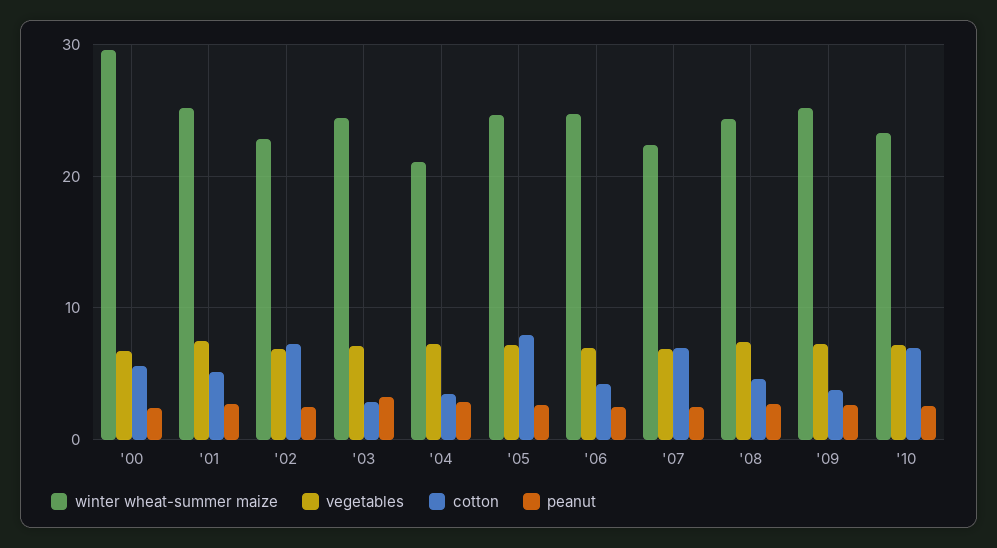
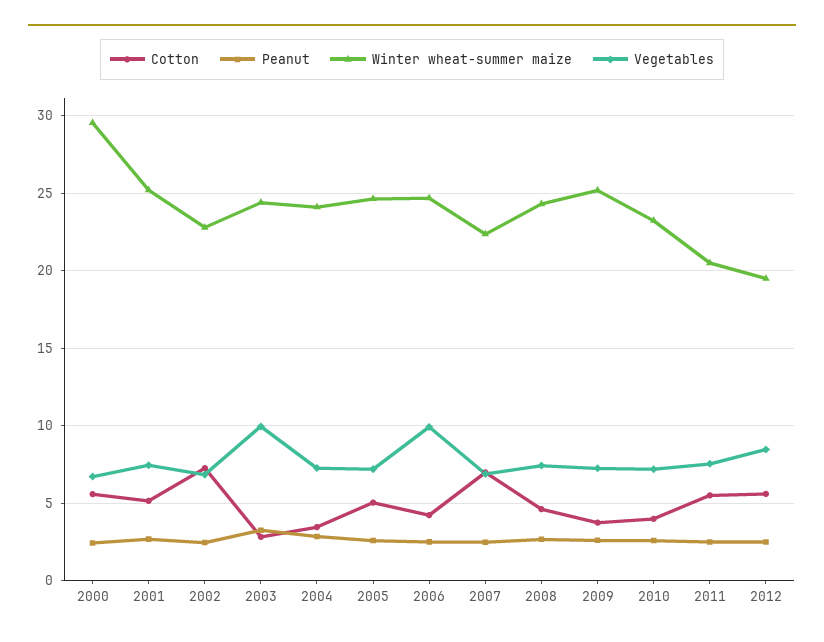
vegetables, '03: 7 -> 10
winter wheat-summer maize, '04: 21 -> 24
cotton, '05: 8 -> 5
vegetables, '06: 7 -> 10
cotton, '10: 7 -> 4
cotton, 2011: none -> 5.5
peanut, 2011: none -> 2.5
winter wheat-summer maize, 2011: none -> 20.5
vegetables, 2011: none -> 7.5
cotton, 2012: none -> 5.5
peanut, 2012: none -> 2.5
winter wheat-summer maize, 2012: none -> 19.5
vegetables, 2012: none -> 8.5

